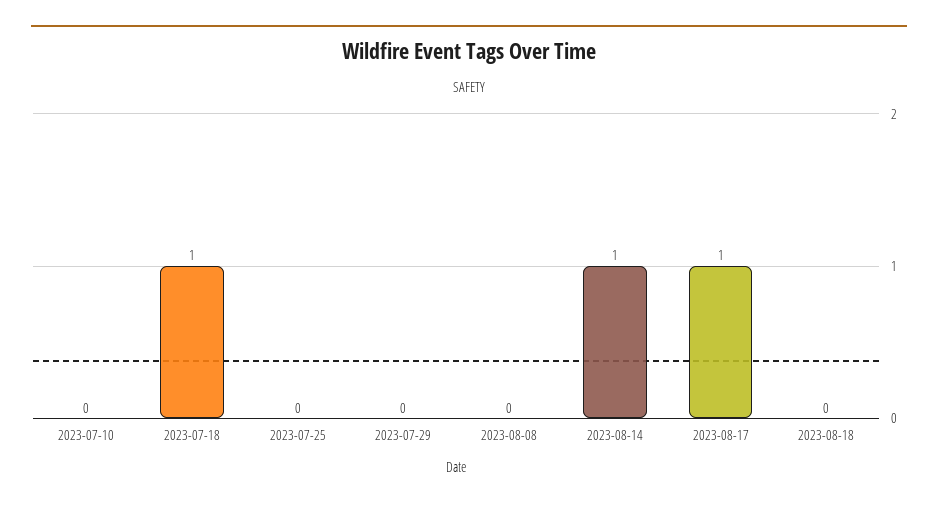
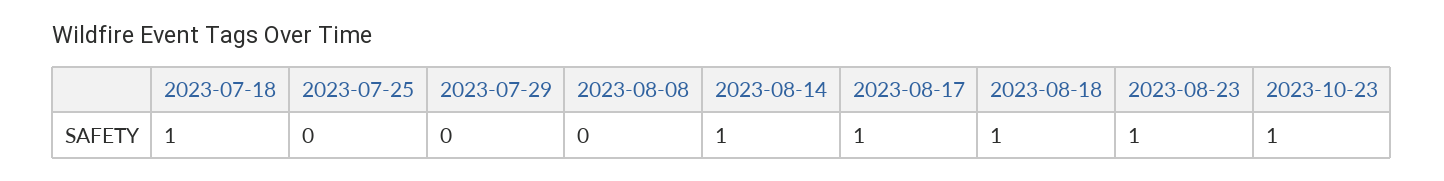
2023-07-10: 0 -> none
2023-08-18: 0 -> 1
2023-08-23: none -> 1
2023-10-23: none -> 1

